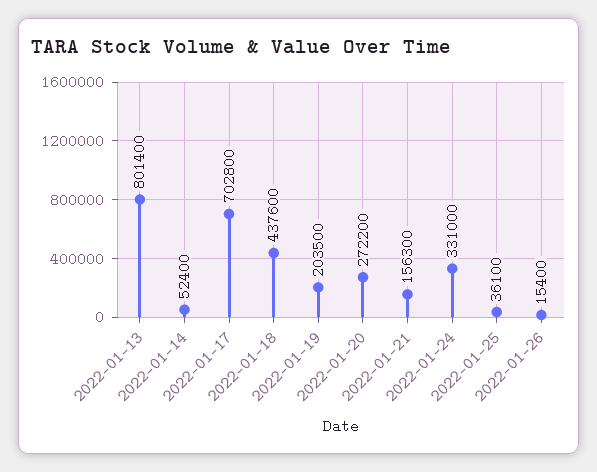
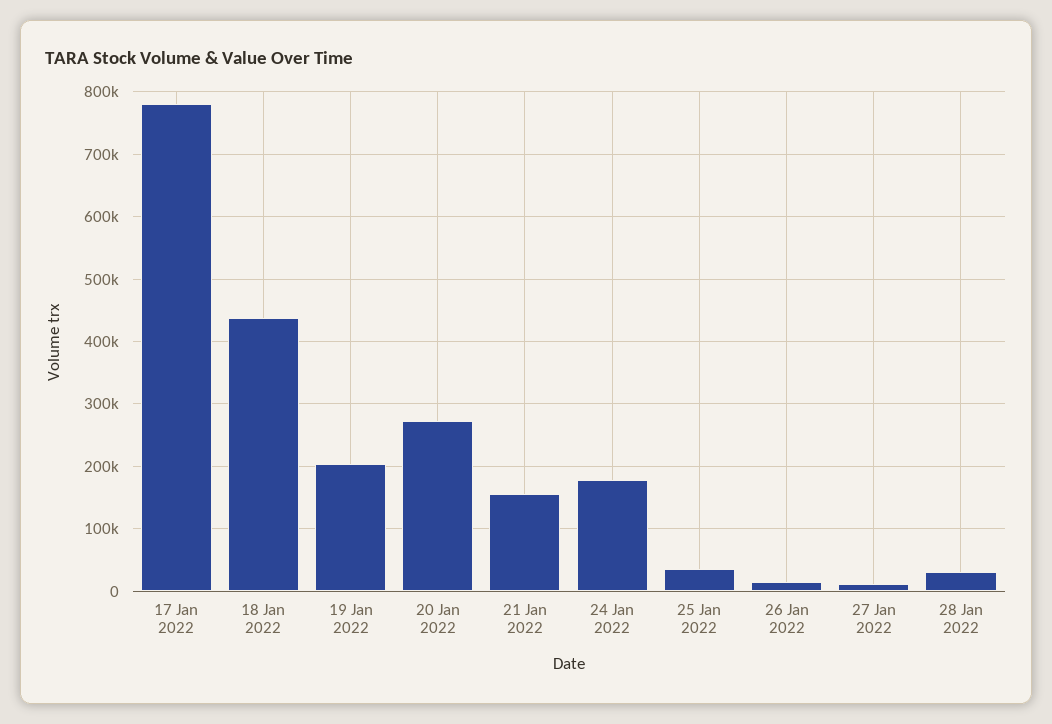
2022-01-13: 801400 -> none
2022-01-14: 52400 -> none
2022-01-17: 702800 -> 780000
2022-01-24: 331000 -> 180000
27 Jan 2022: none -> 10000
28 Jan 2022: none -> 30000

